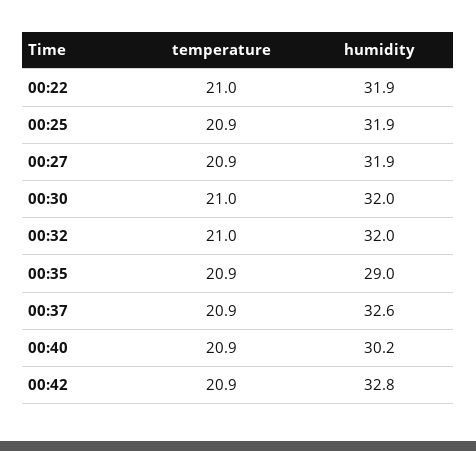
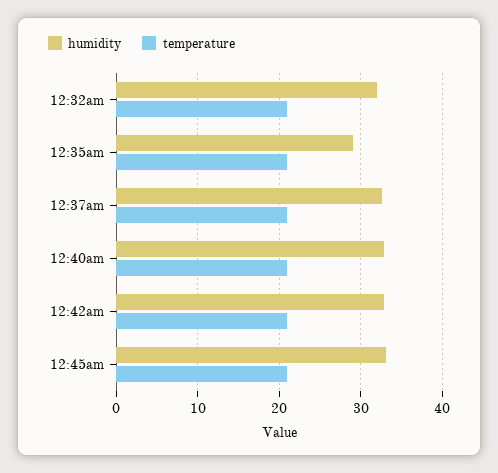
temperature, 00:22: 21 -> none
humidity, 00:22: 31.9 -> none
temperature, 00:25: 20.9 -> none
humidity, 00:25: 31.9 -> none
temperature, 00:27: 20.9 -> none
humidity, 00:27: 31.9 -> none
temperature, 00:30: 21 -> none
humidity, 00:30: 32 -> none
humidity, 00:40: 30.2 -> 33
humidity, 12:45am: none -> 33
temperature, 12:45am: none -> 21

